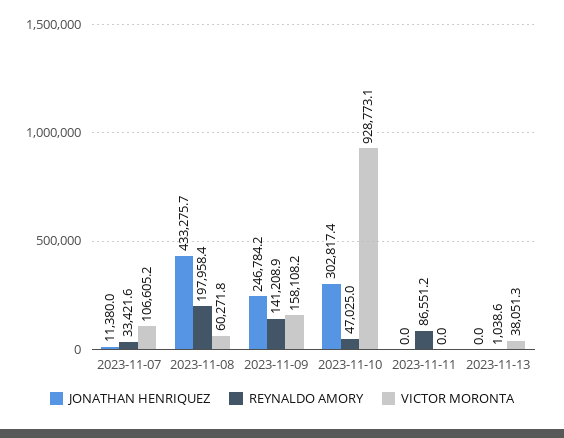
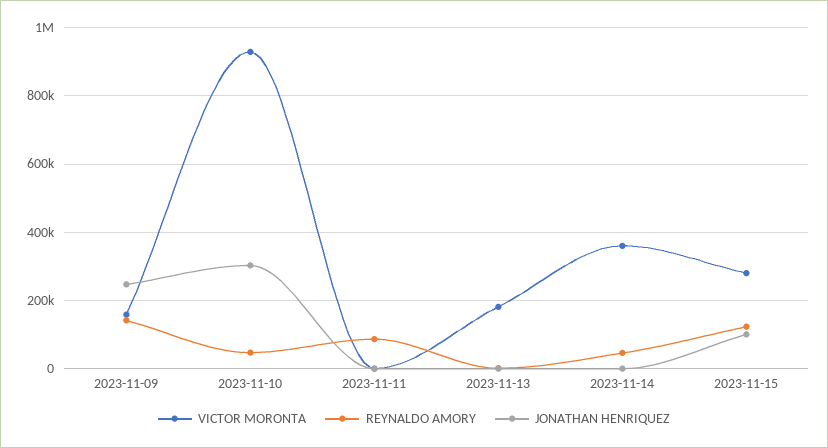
JONATHAN HENRIQUEZ, 2023-11-07: 11380 -> none
REYNALDO AMORY, 2023-11-07: 33421.6 -> none
VICTOR MORONTA, 2023-11-07: 106605.2 -> none
JONATHAN HENRIQUEZ, 2023-11-08: 433275.7 -> none
REYNALDO AMORY, 2023-11-08: 197958.4 -> none
VICTOR MORONTA, 2023-11-08: 60271.8 -> none
VICTOR MORONTA, 2023-11-13: 38051.3 -> 180000
VICTOR MORONTA, 2023-11-14: none -> 360000
REYNALDO AMORY, 2023-11-14: none -> 40000
JONATHAN HENRIQUEZ, 2023-11-14: none -> 0
VICTOR MORONTA, 2023-11-15: none -> 280000
REYNALDO AMORY, 2023-11-15: none -> 120000
JONATHAN HENRIQUEZ, 2023-11-15: none -> 100000

